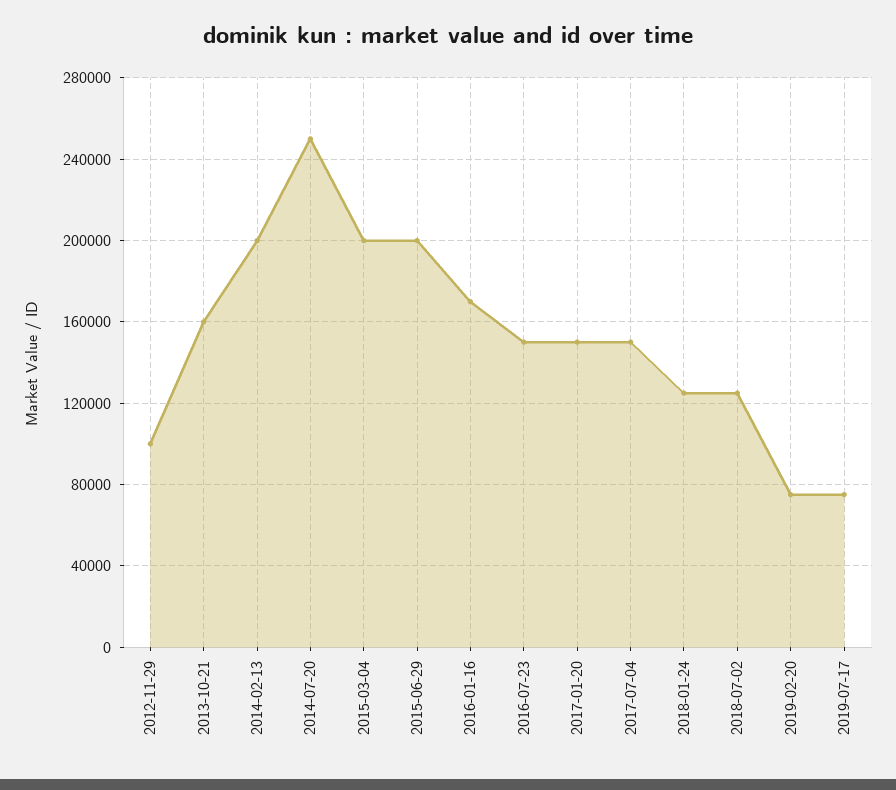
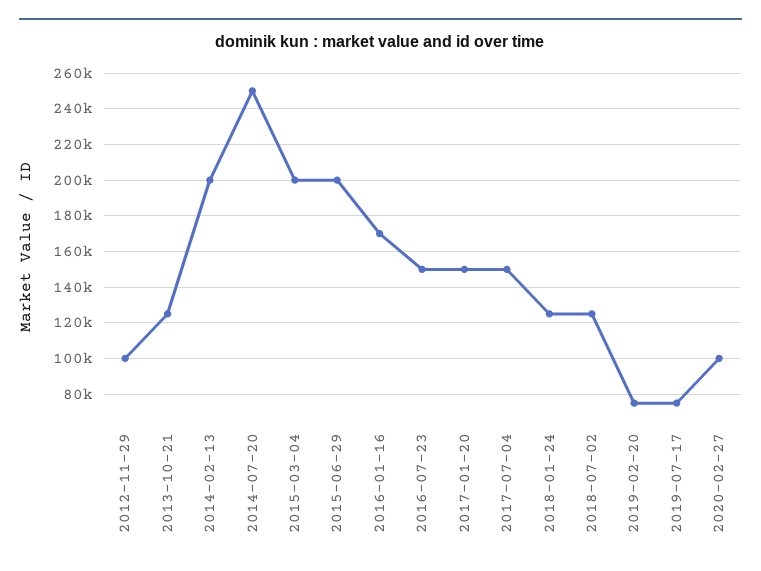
2013-10-21: 160000 -> 125000
2020-02-27: none -> 100000

